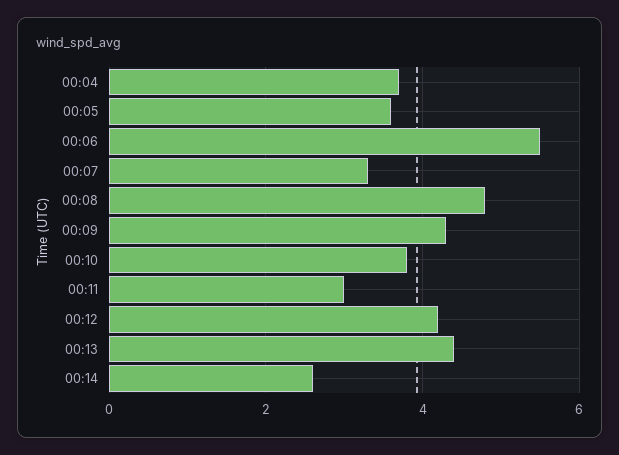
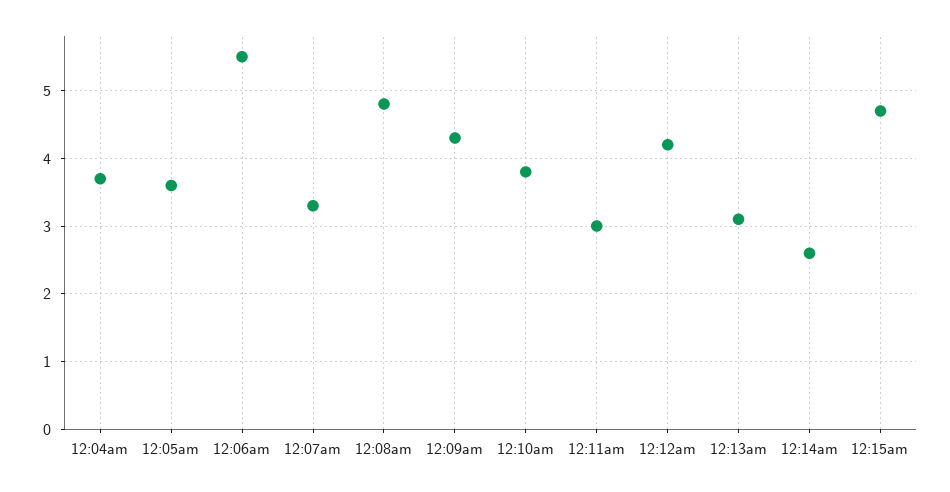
00:13: 4.5 -> 3.1
12:15am: none -> 4.7

